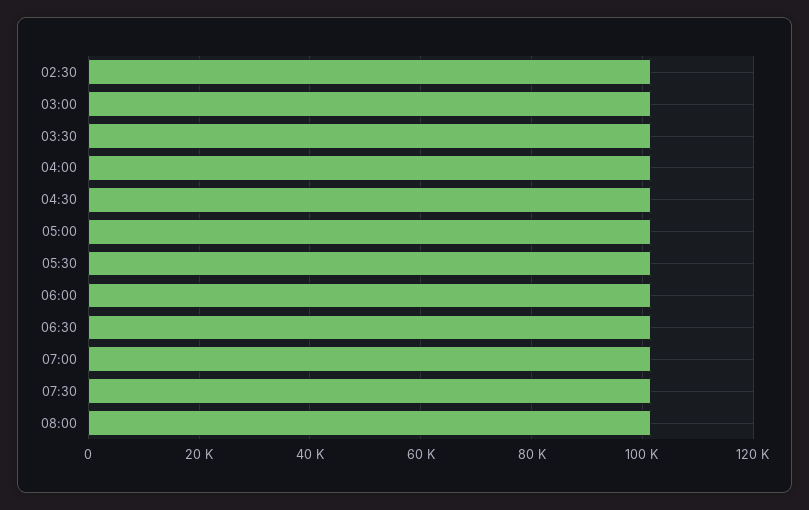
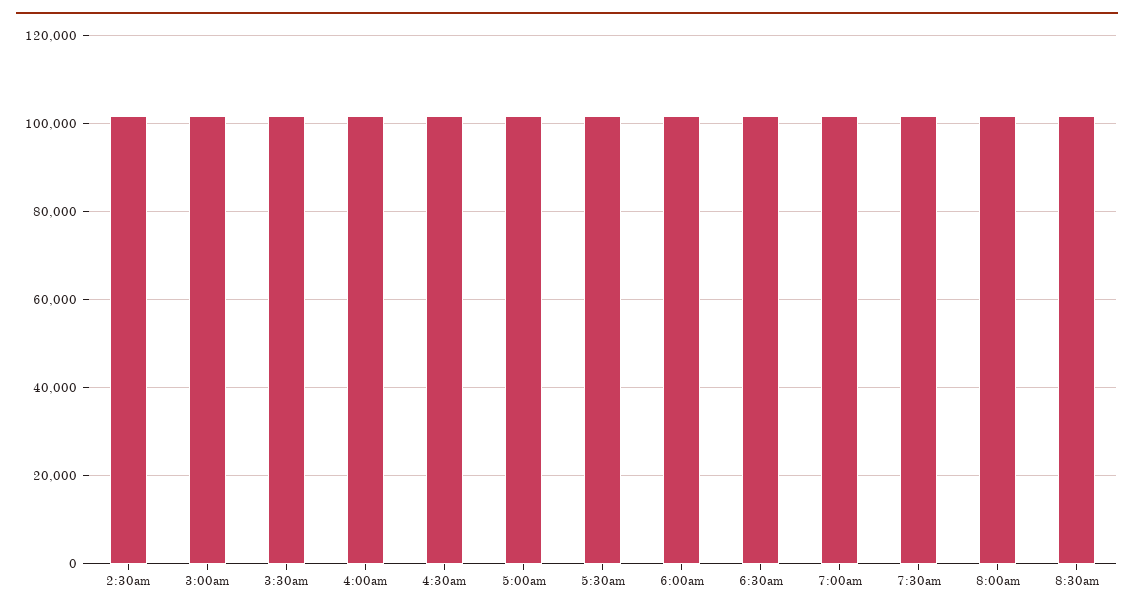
8:30am: none -> 102000

